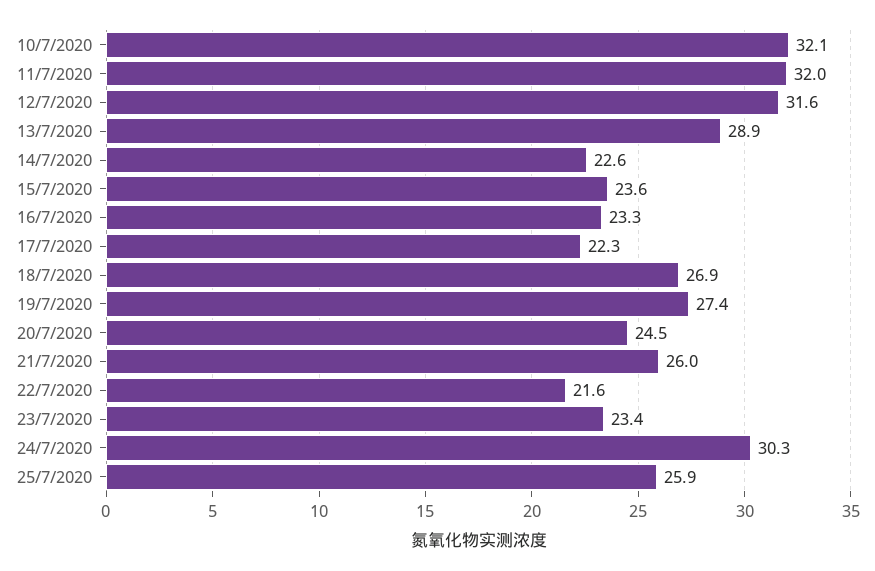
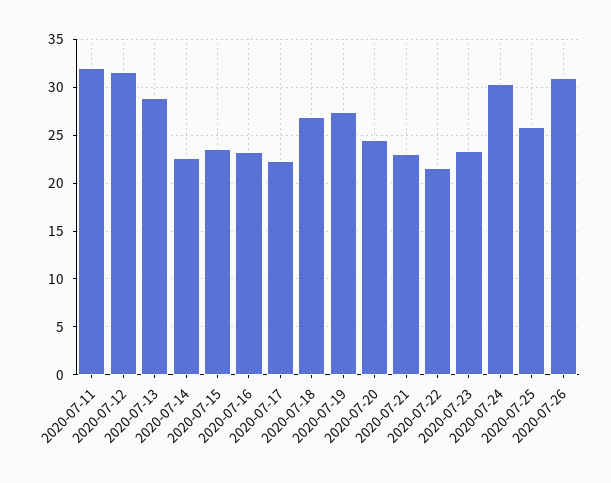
10/7/2020: 32.1 -> none
21/7/2020: 26 -> 23
2020-07-26: none -> 31

